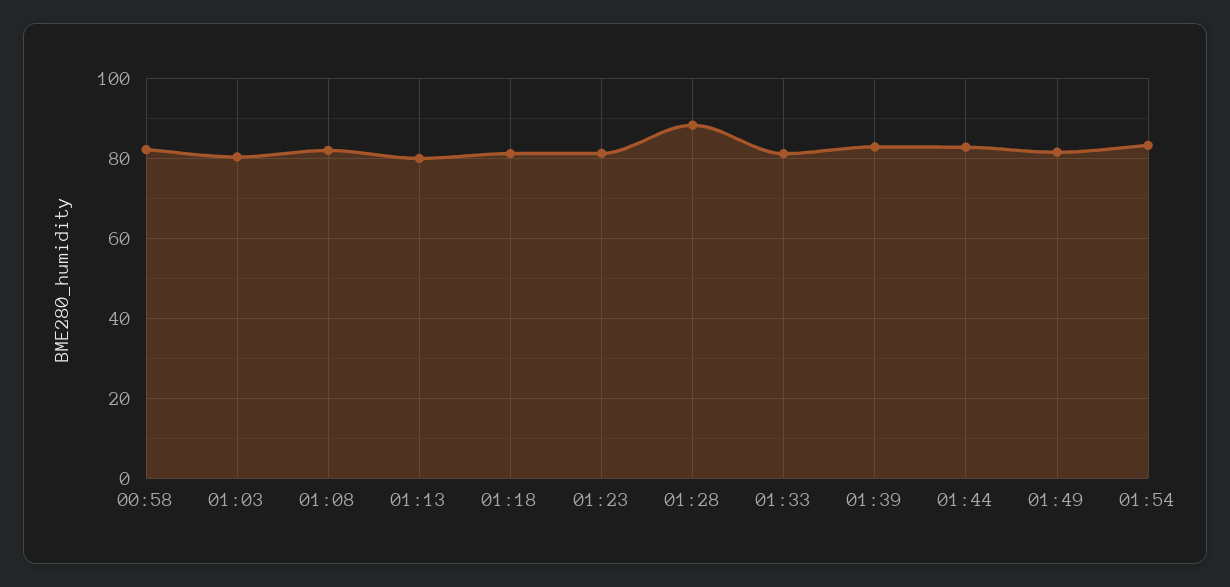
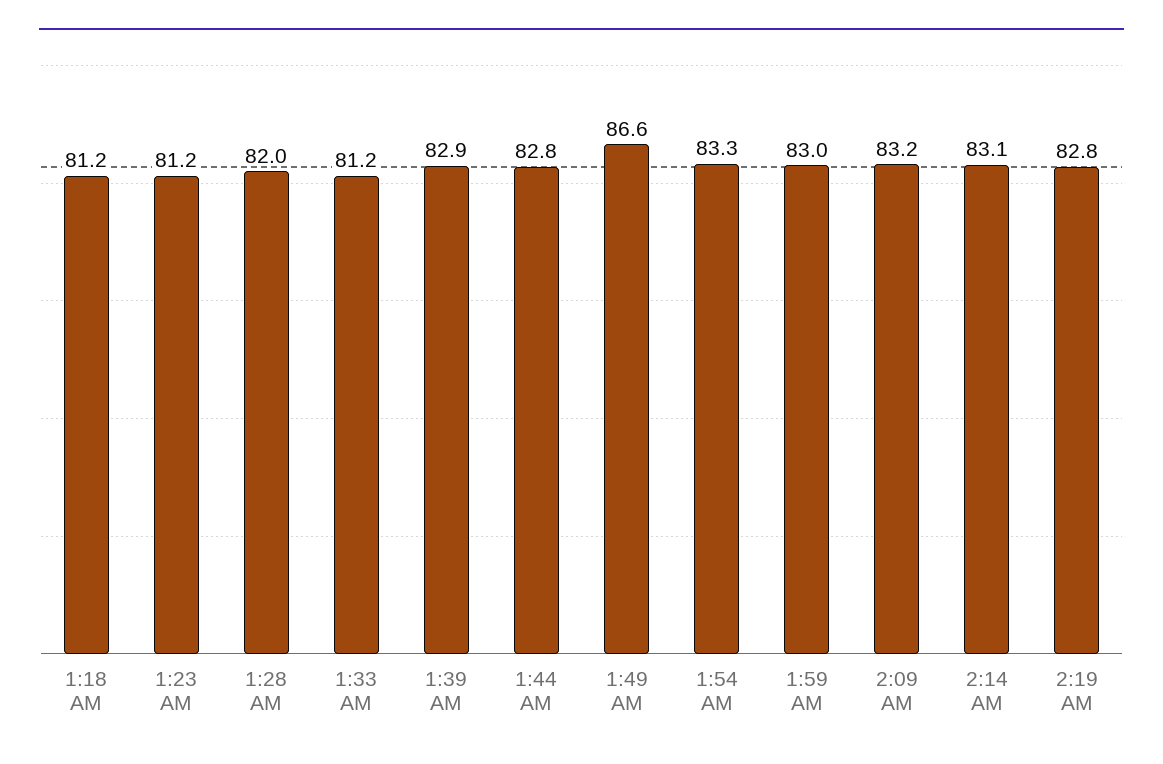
00:58: 82 -> none
01:03: 80 -> none
01:08: 82 -> none
01:13: 80 -> none
01:28: 88 -> 82
01:49: 82 -> 86.6
1:59 AM: none -> 83
2:09 AM: none -> 83.2
2:14 AM: none -> 83.1
2:19 AM: none -> 82.8

